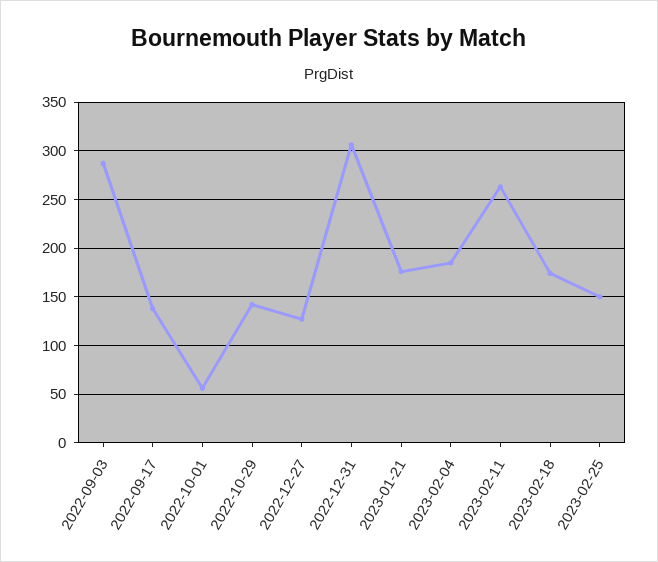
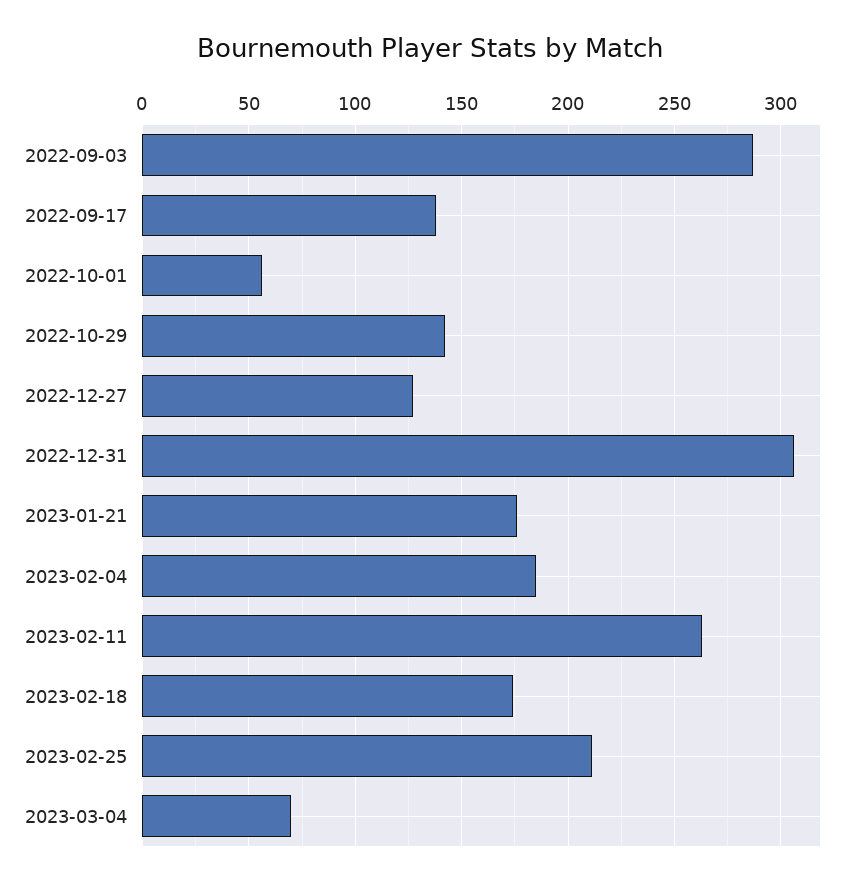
2023-02-25: 150 -> 210
2023-03-04: none -> 70

